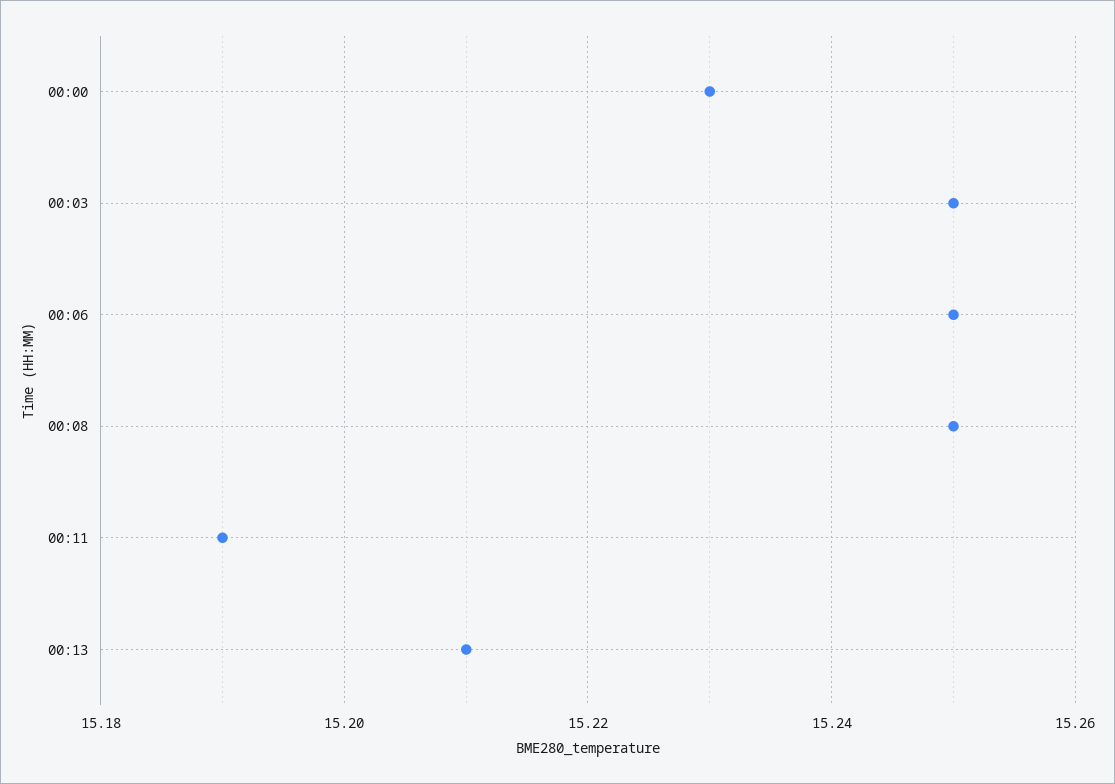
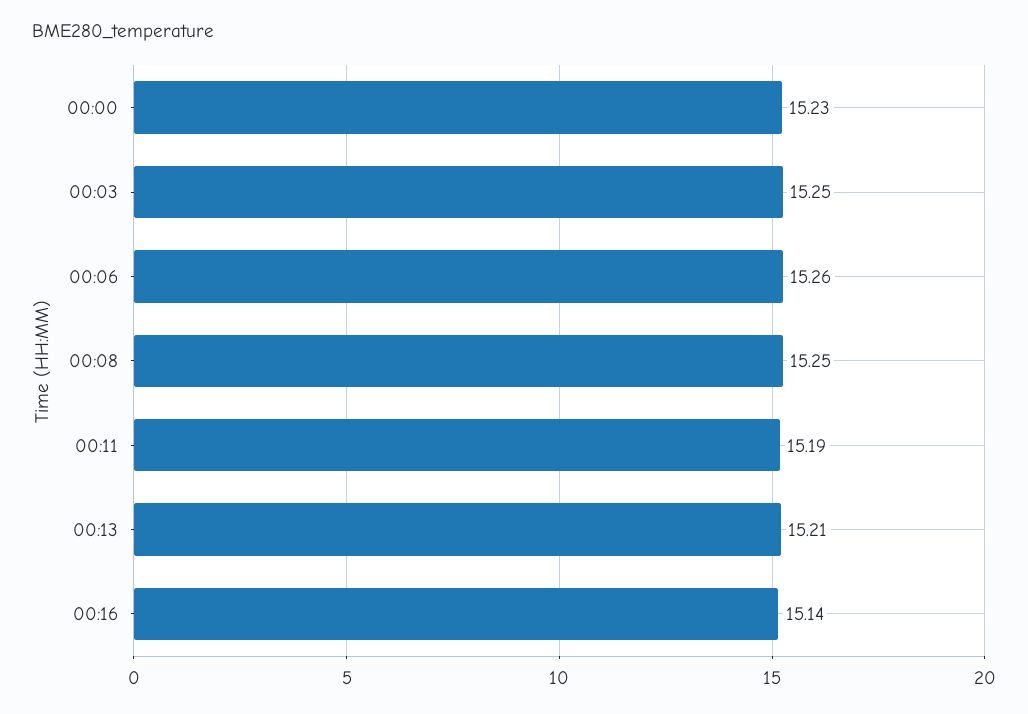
00:06: 15.25 -> 15.26
00:16: none -> 15.14

